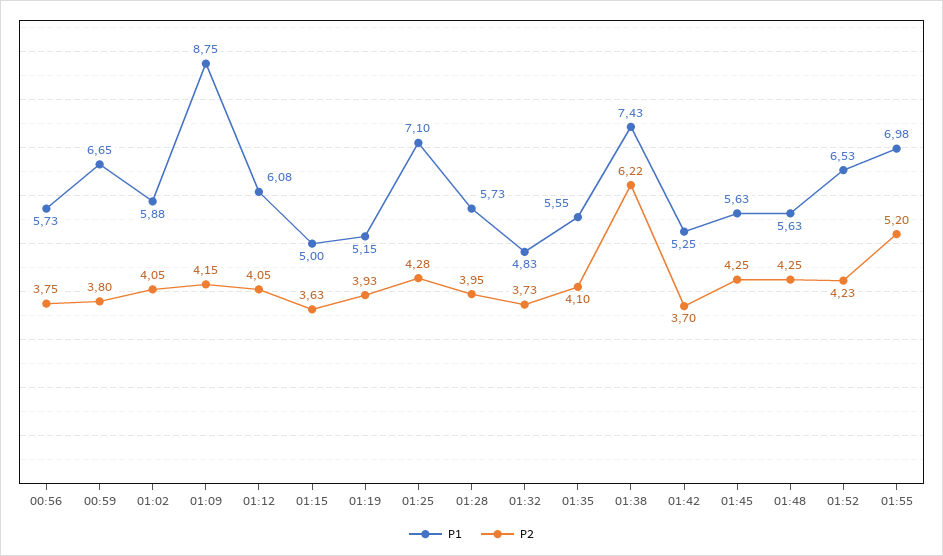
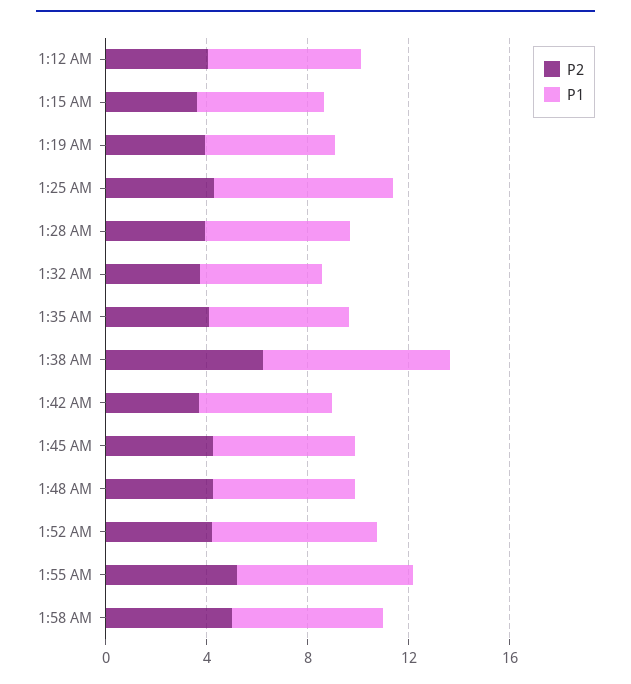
P1, 00:56: 5.73 -> none
P2, 00:56: 3.75 -> none
P1, 00:59: 6.65 -> none
P2, 00:59: 3.8 -> none
P1, 01:02: 5.88 -> none
P2, 01:02: 4.05 -> none
P1, 01:09: 8.75 -> none
P2, 01:09: 4.15 -> none
P2, 1:58 AM: none -> 5
P1, 1:58 AM: none -> 6

